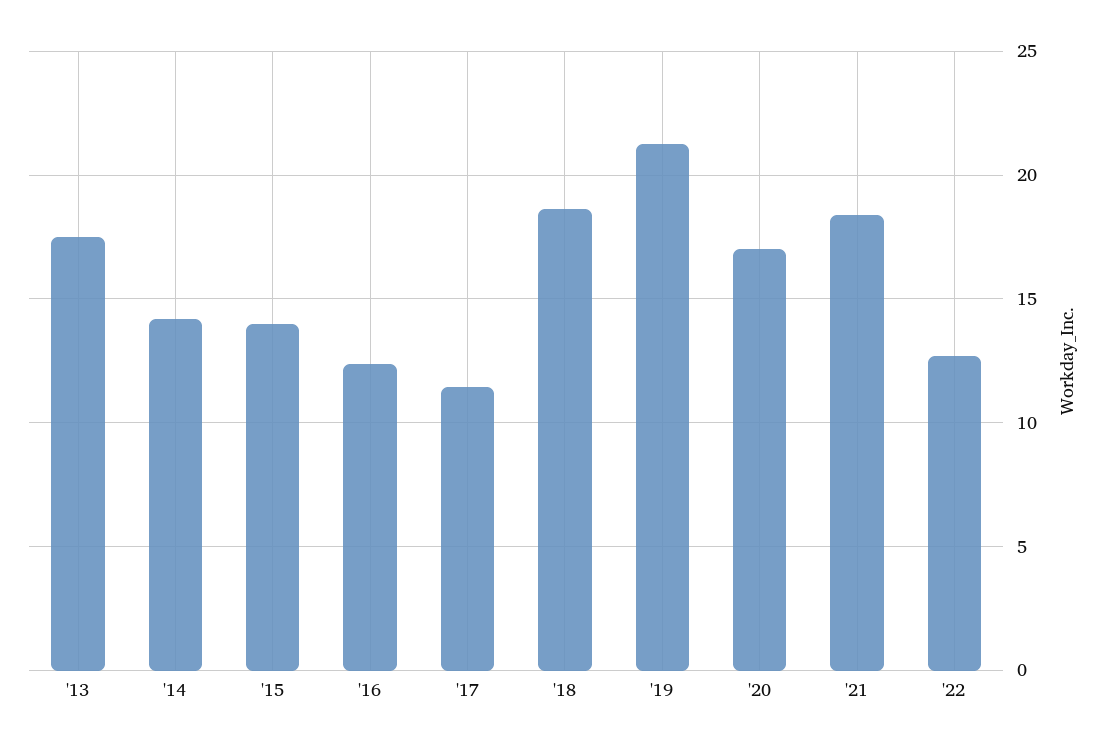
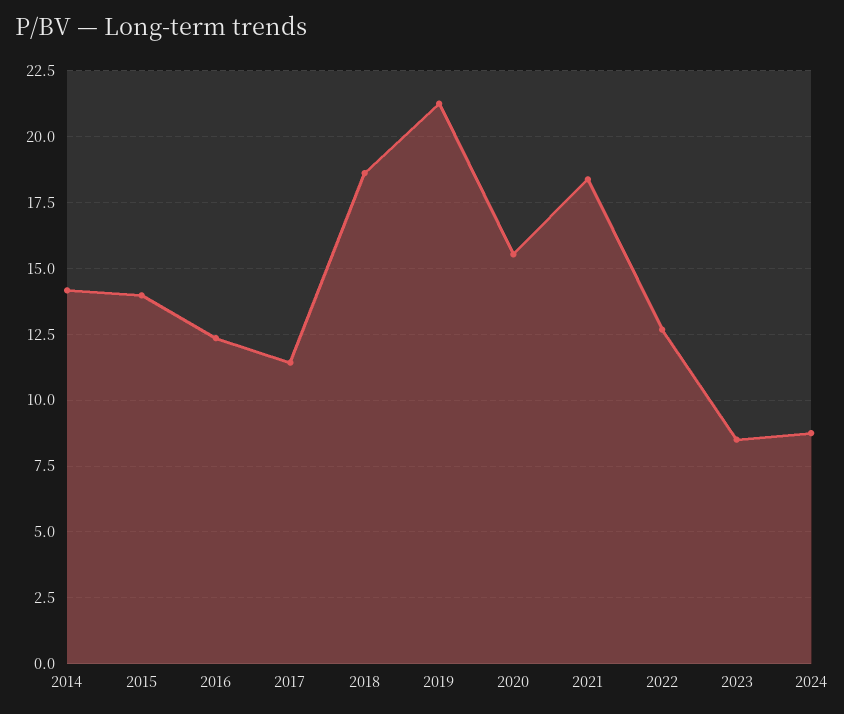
'13: 17.5 -> none
'20: 17 -> 15.5
2023: none -> 8.5
2024: none -> 8.75

